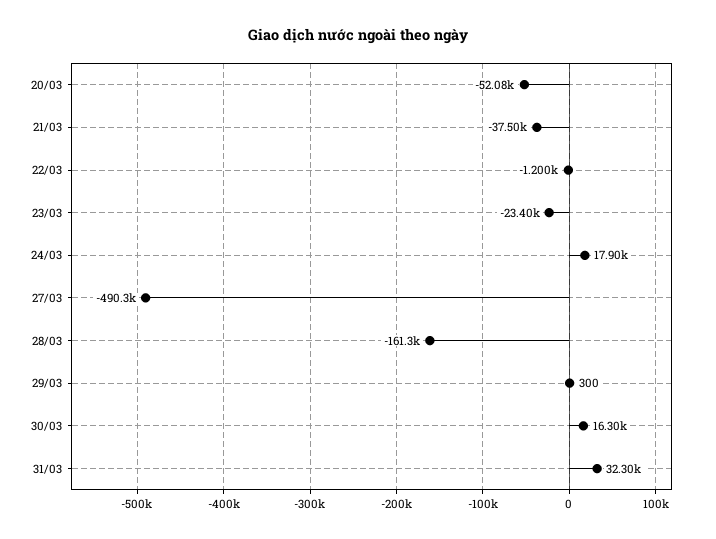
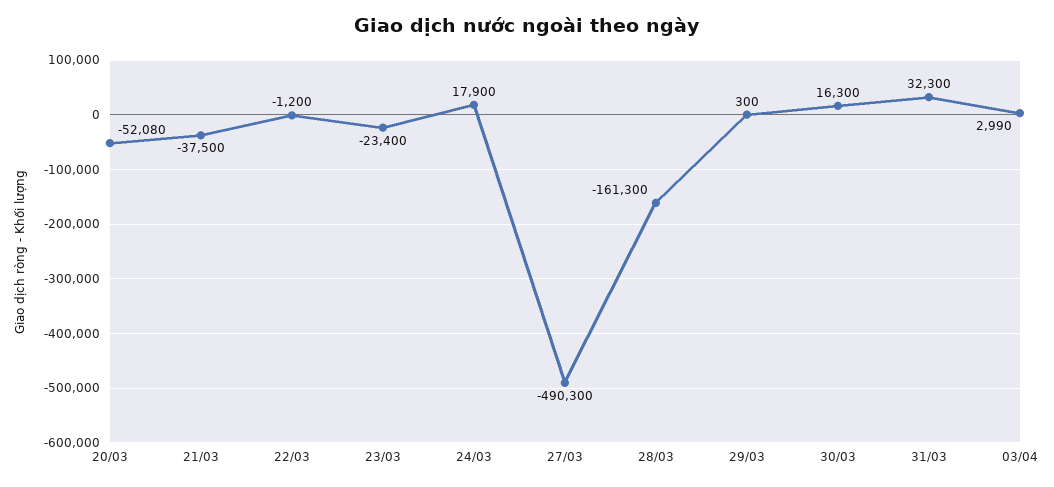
03/04: none -> 2990

